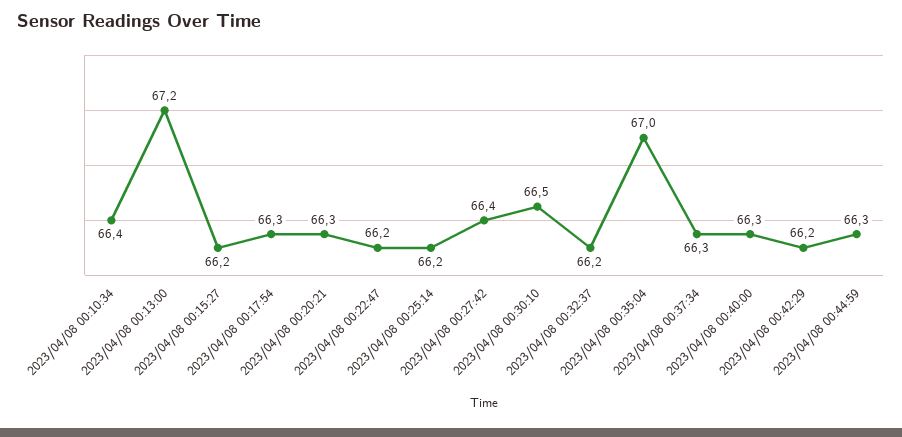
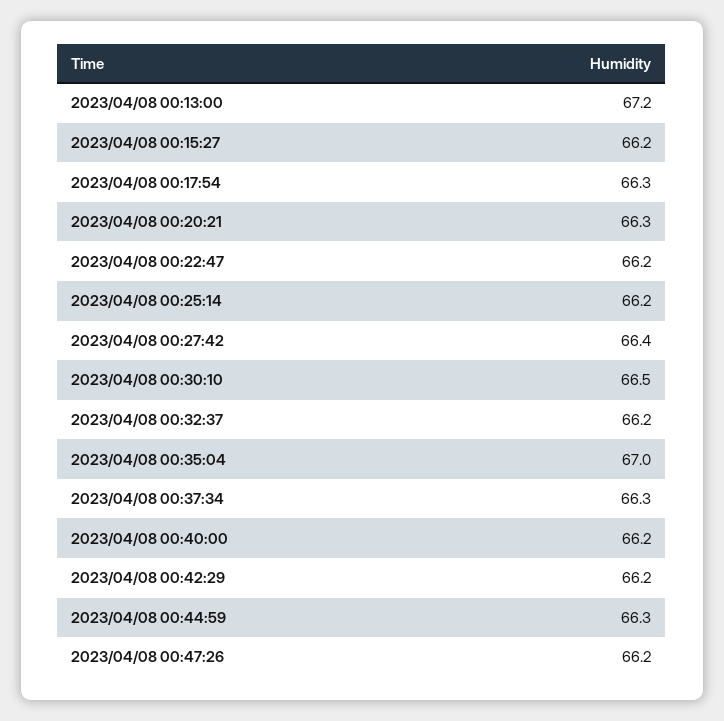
2023/04/08 00:10:34: 66.4 -> none
2023/04/08 00:40:00: 66.3 -> 66.2
2023/04/08 00:47:26: none -> 66.2

